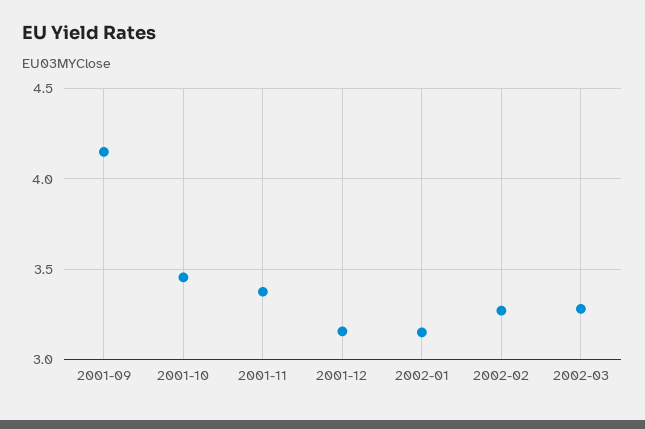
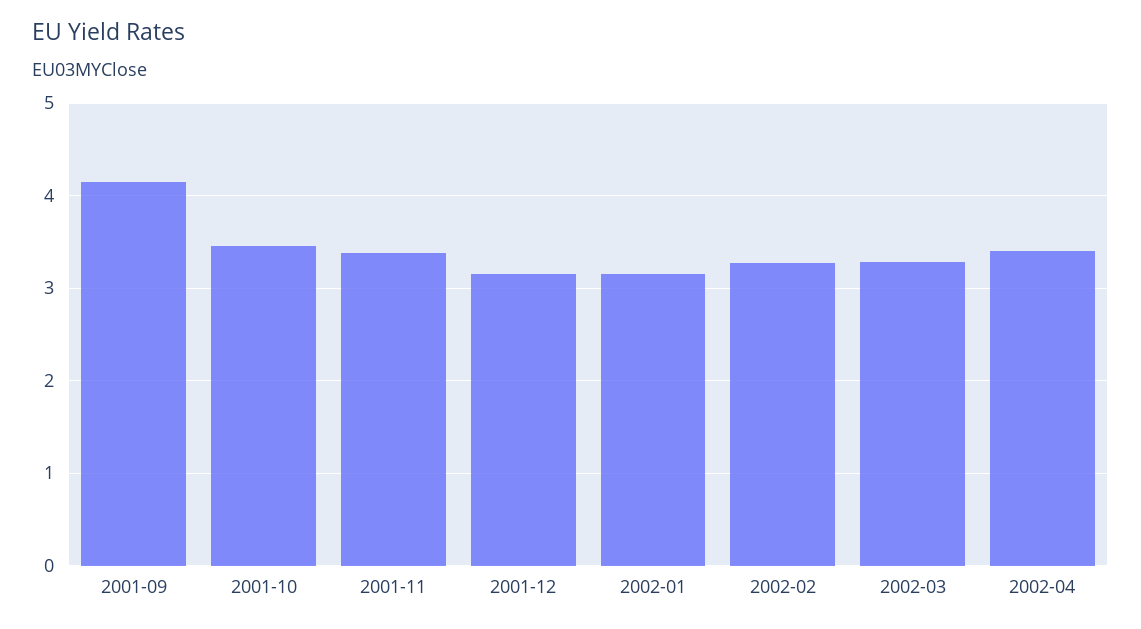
2002-04: none -> 3.4

